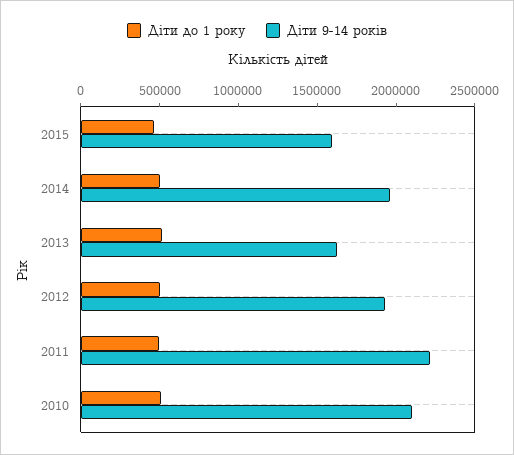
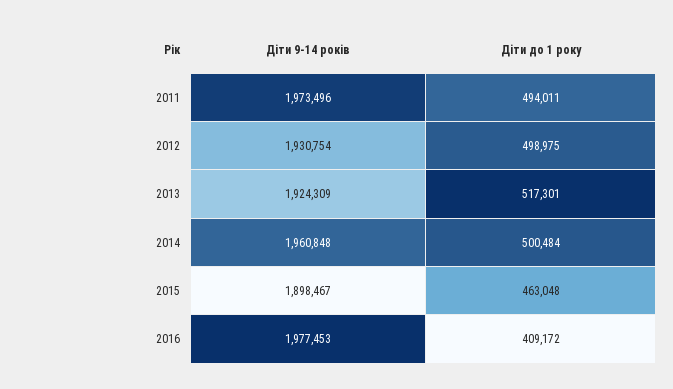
Діти 9-14 років, 2015: 1600000 -> 1898467
Діти 9-14 років, 2013: 1600000 -> 1924309
Діти 9-14 років, 2011: 2200000 -> 1973496
Діти до 1 року, 2010: 500000 -> none
Діти 9-14 років, 2010: 2100000 -> none
Діти 9-14 років, 2016: none -> 1977453
Діти до 1 року, 2016: none -> 409172

